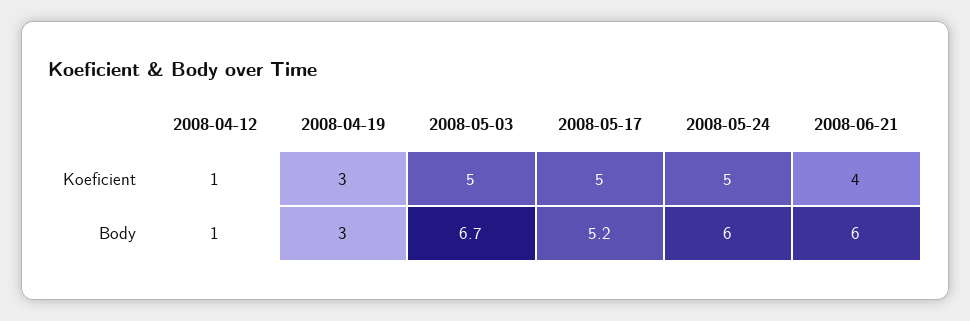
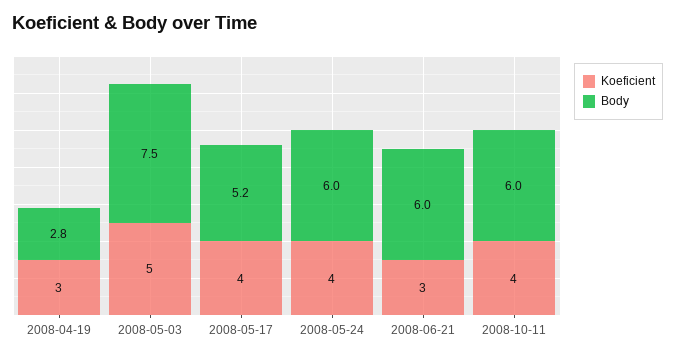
Koeficient, 2008-04-12: 1 -> none
Koeficient, 2008-05-17: 5 -> 4
Koeficient, 2008-05-24: 5 -> 4
Koeficient, 2008-06-21: 4 -> 3
Body, 2008-04-12: 1 -> none
Body, 2008-04-19: 3 -> 2.8
Body, 2008-05-03: 6.7 -> 7.5
Koeficient, 2008-10-11: none -> 4
Body, 2008-10-11: none -> 6

